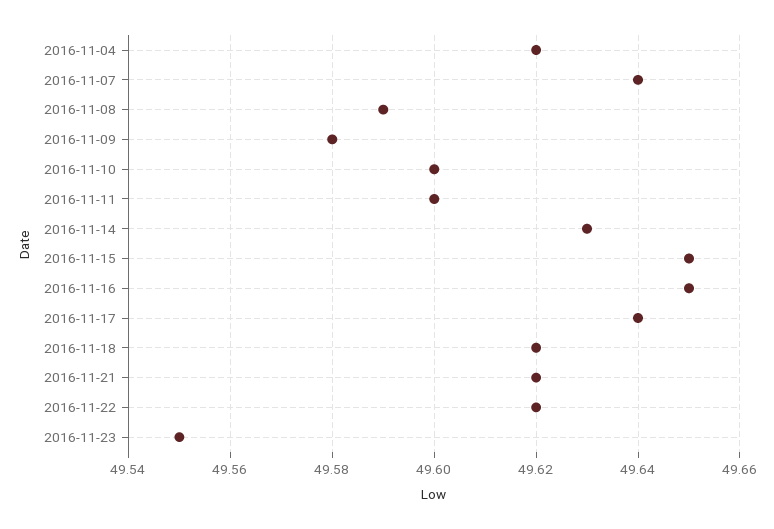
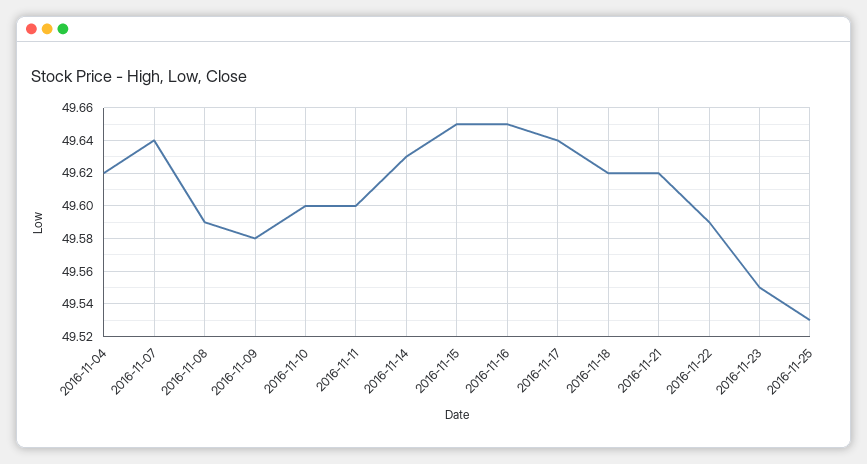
2016-11-22: 49.62 -> 49.59
2016-11-25: none -> 49.53

